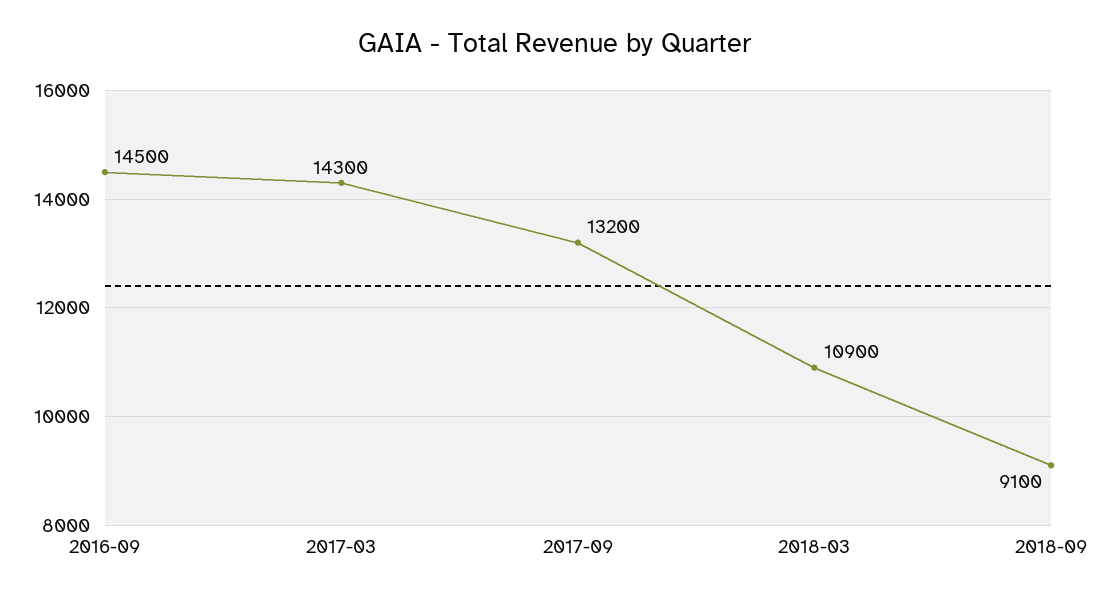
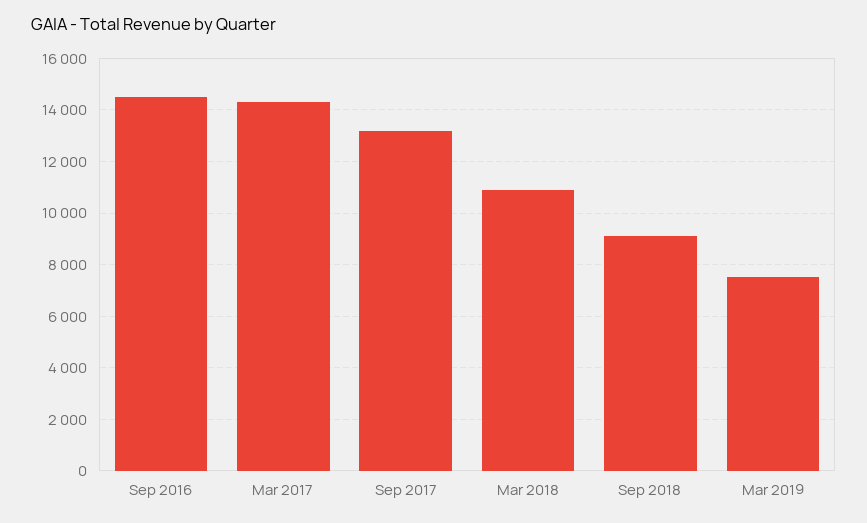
Mar 2019: none -> 7500

